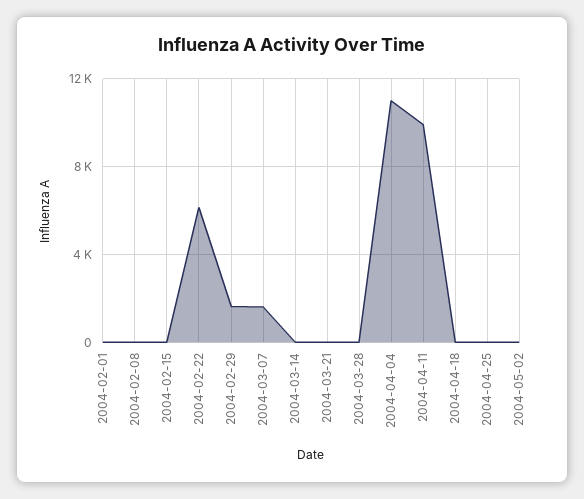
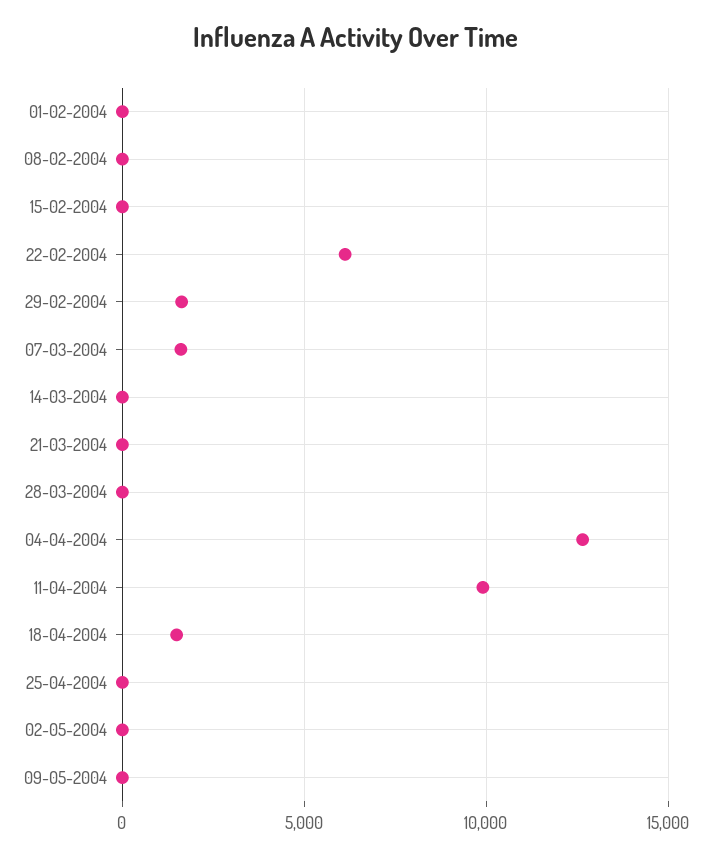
2004-04-04: 11000 -> 12500
2004-04-18: 0 -> 1500
09-05-2004: none -> 0

